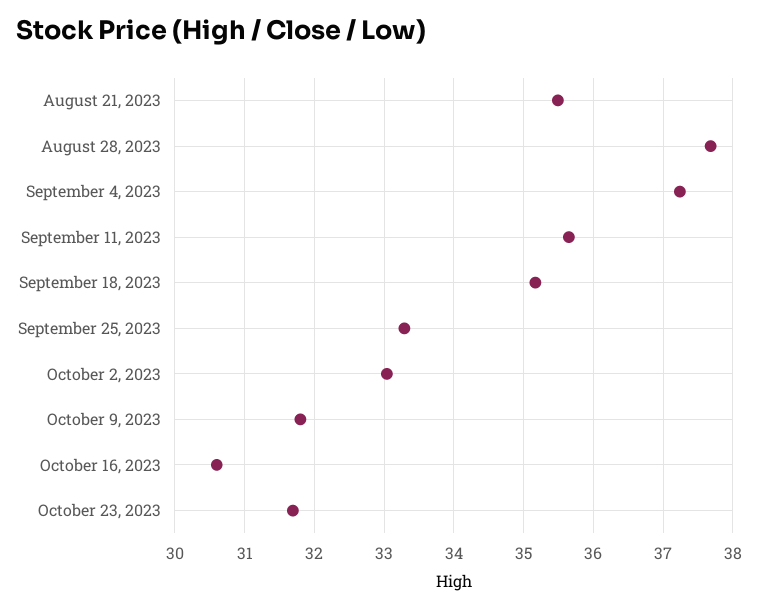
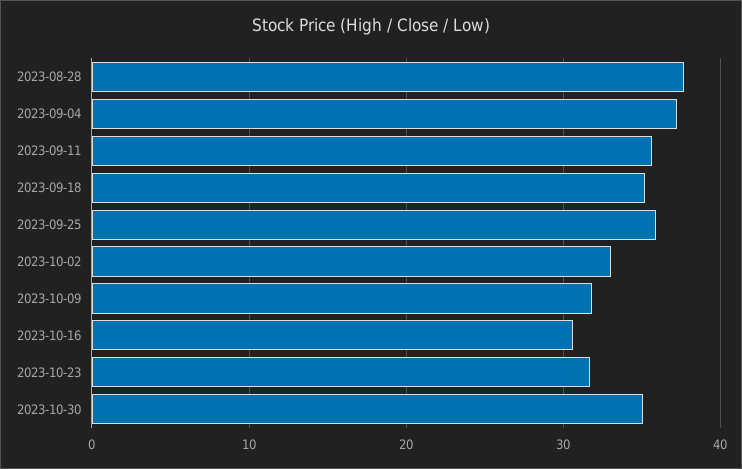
August 21, 2023: 35.5 -> none
September 25, 2023: 33.3 -> 36
2023-10-30: none -> 35

